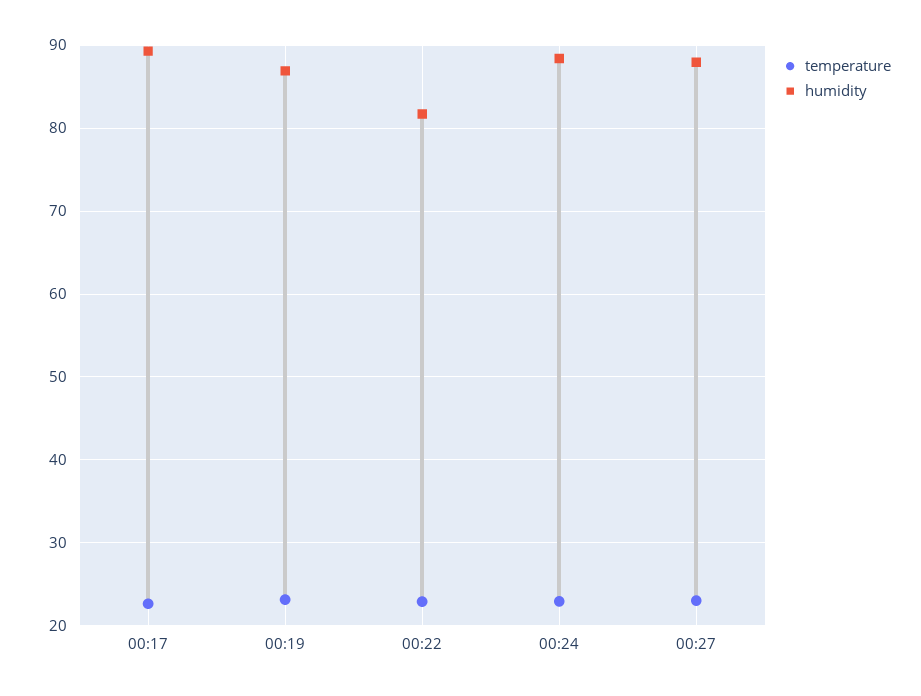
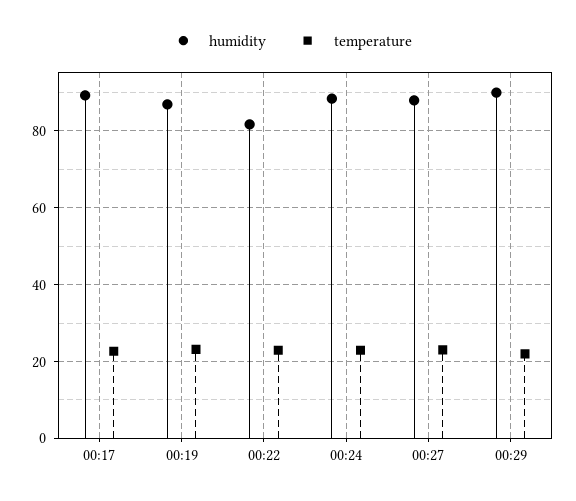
humidity, 00:29: none -> 90
temperature, 00:29: none -> 22

